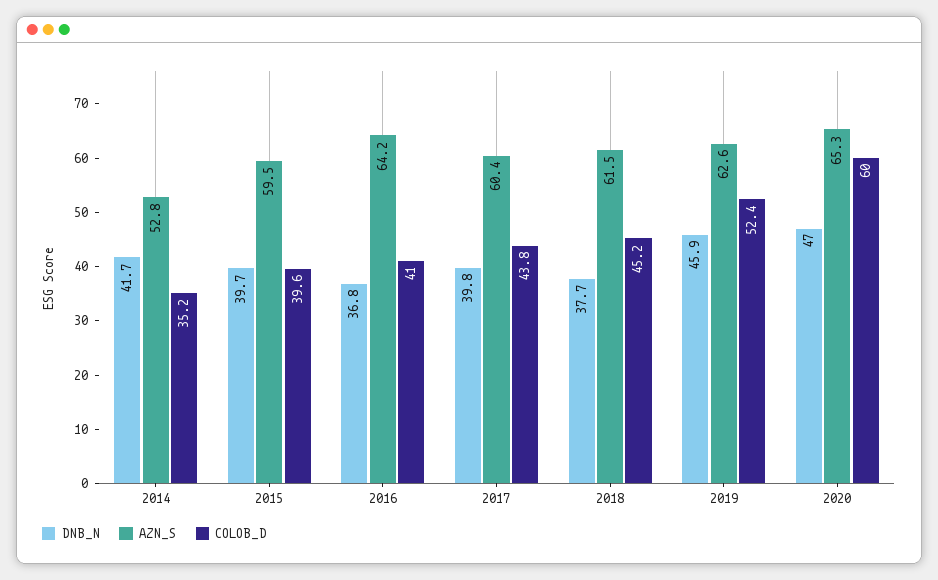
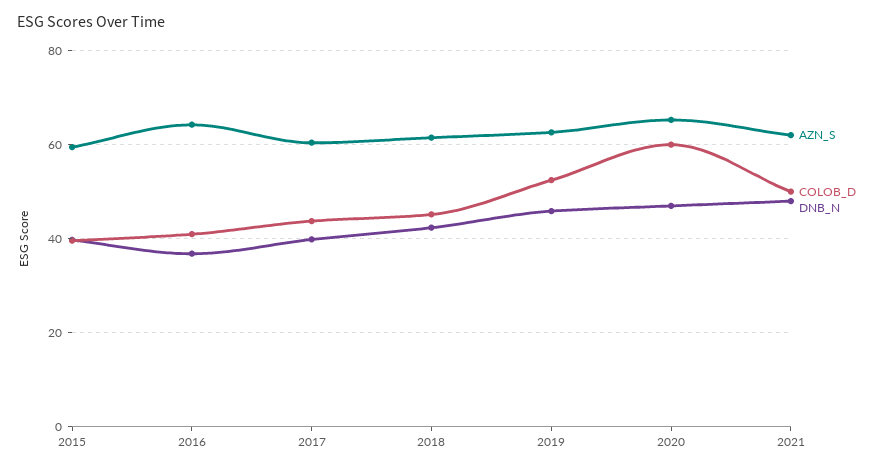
DNB_N, 2014: 41.7 -> none
AZN_S, 2014: 52.8 -> none
COLOB_D, 2014: 35.2 -> none
DNB_N, 2018: 37.7 -> 42
AZN_S, 2021: none -> 62
COLOB_D, 2021: none -> 50
DNB_N, 2021: none -> 48

